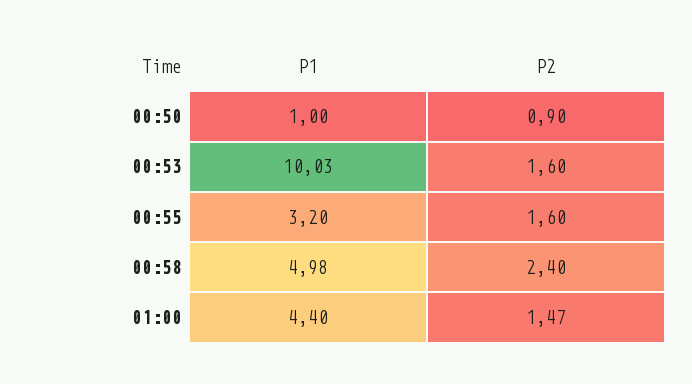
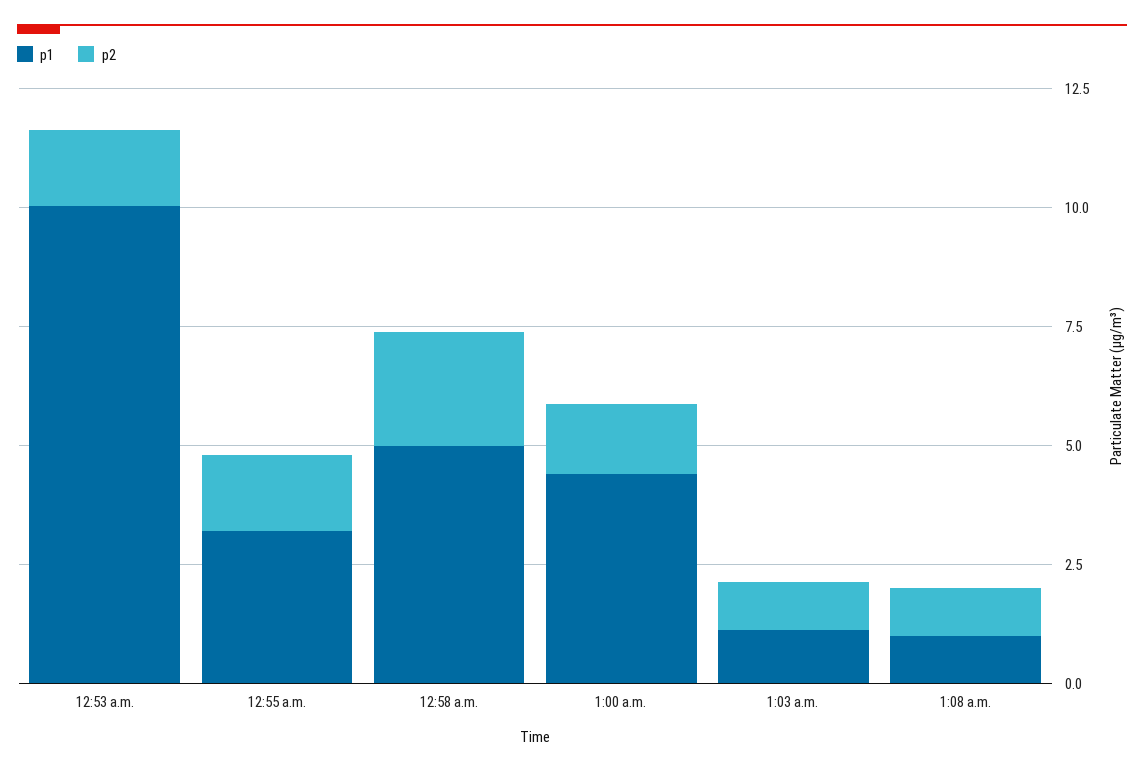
P1, 00:50: 1 -> none
P2, 00:50: 0.9 -> none
P1, 1:03 a.m.: none -> 1
P2, 1:03 a.m.: none -> 1
P1, 1:08 a.m.: none -> 1
P2, 1:08 a.m.: none -> 1

